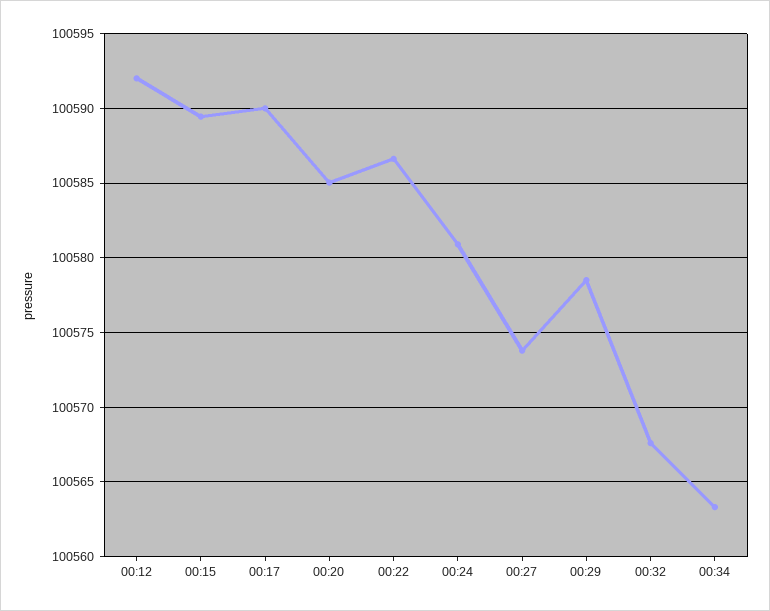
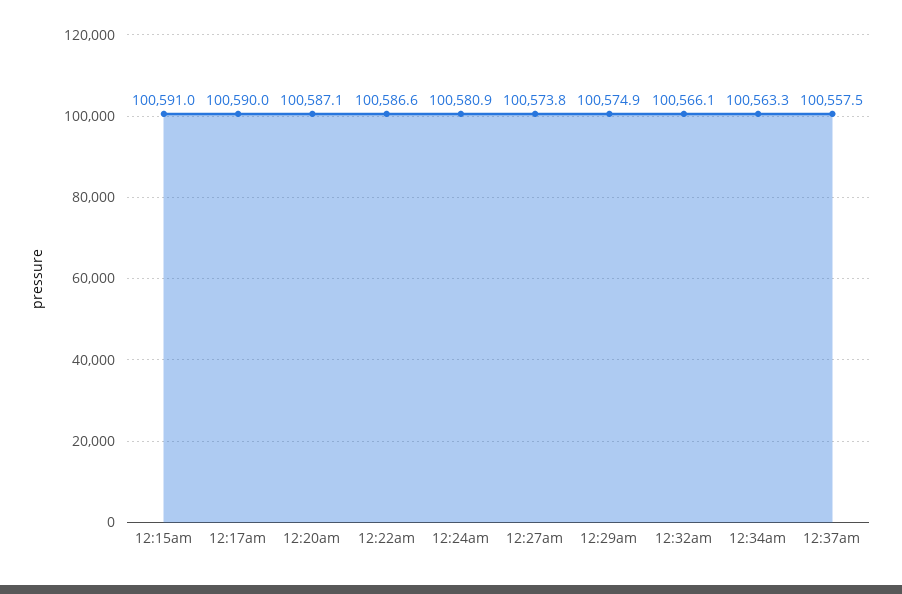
00:12: 100592 -> none
00:15: 100589.5 -> 100591
00:20: 100585 -> 100587.1
00:29: 100578.5 -> 100574.9
00:32: 100567.5 -> 100566.1
12:37am: none -> 100557.5

